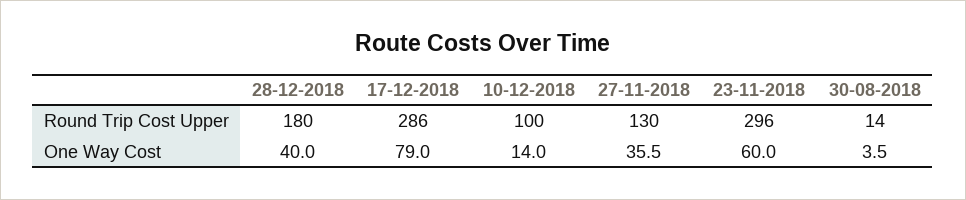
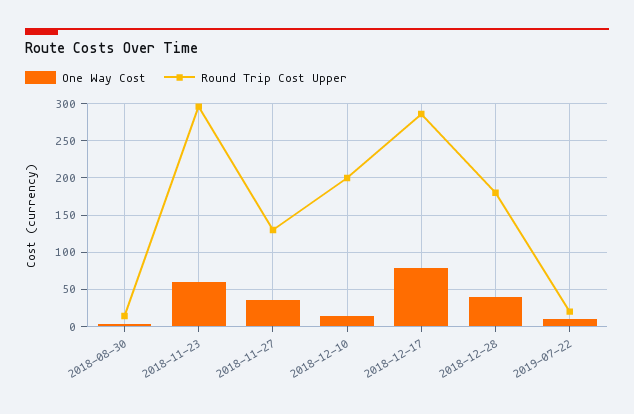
Round Trip Cost Upper, 10-12-2018: 100 -> 200
One Way Cost, 2019-07-22: none -> 10
Round Trip Cost Upper, 2019-07-22: none -> 20

